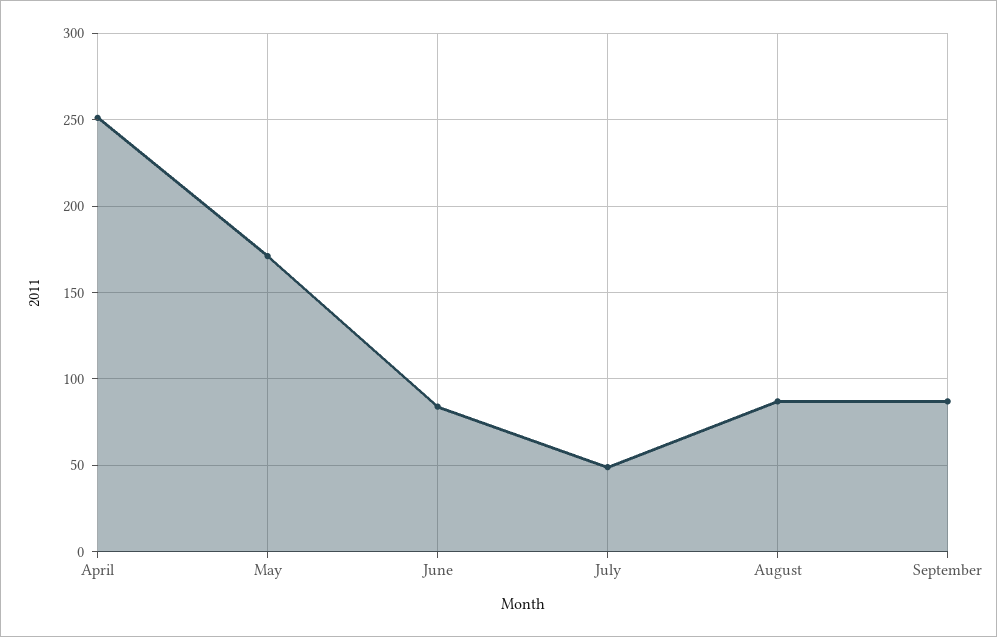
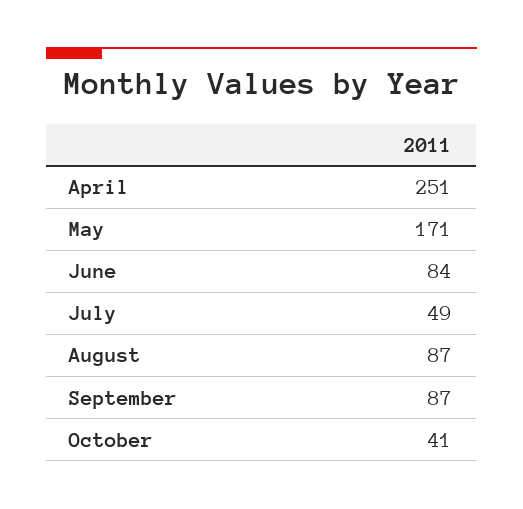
October: none -> 41

